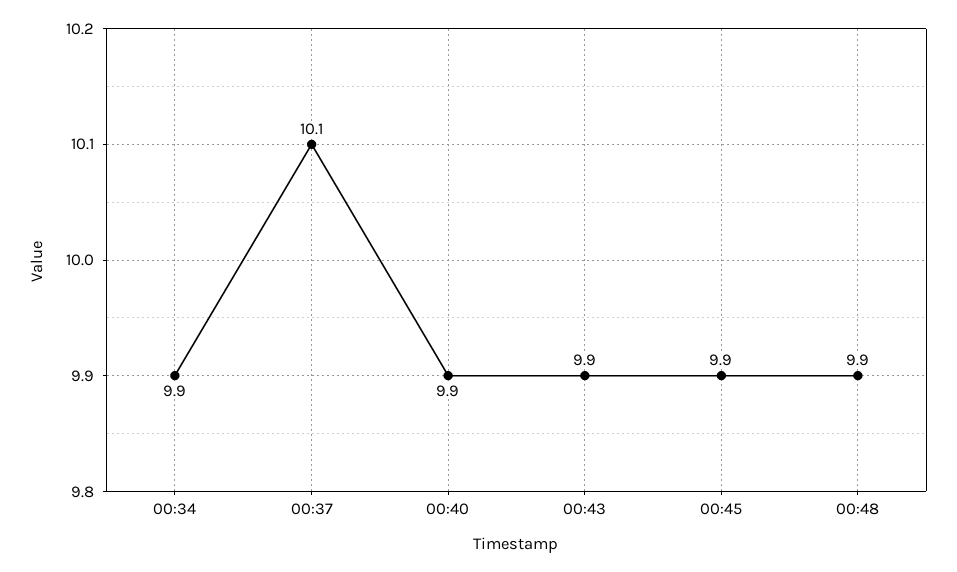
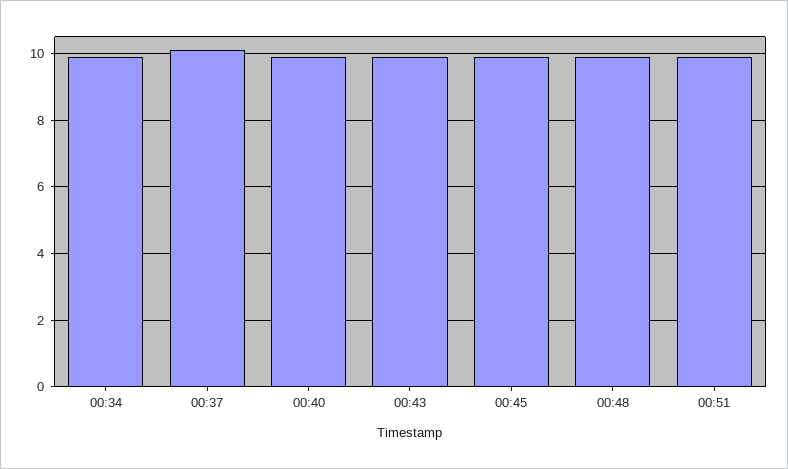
00:51: none -> 10

